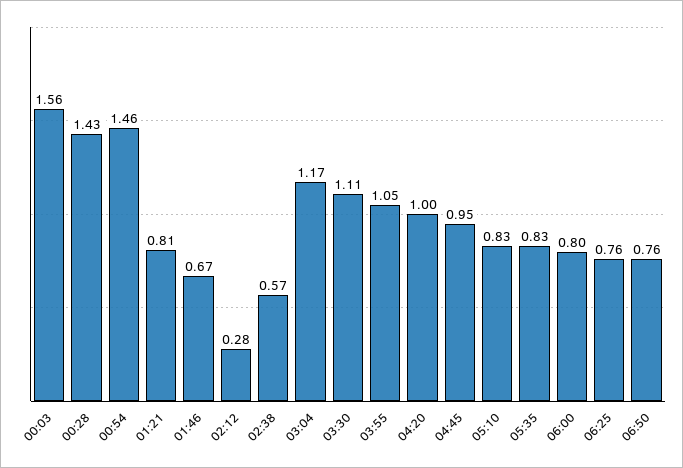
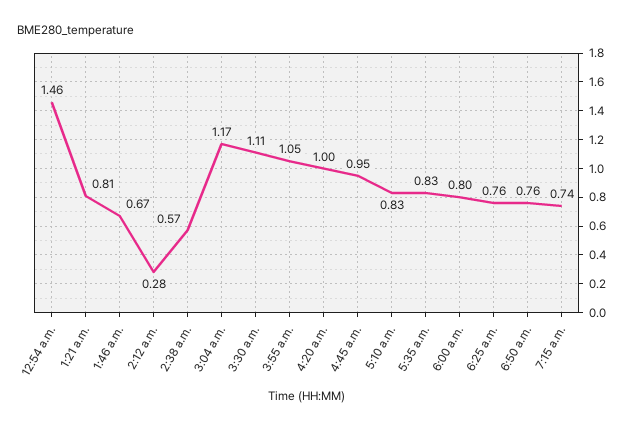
00:03: 1.56 -> none
00:28: 1.43 -> none
7:15 a.m.: none -> 0.74

